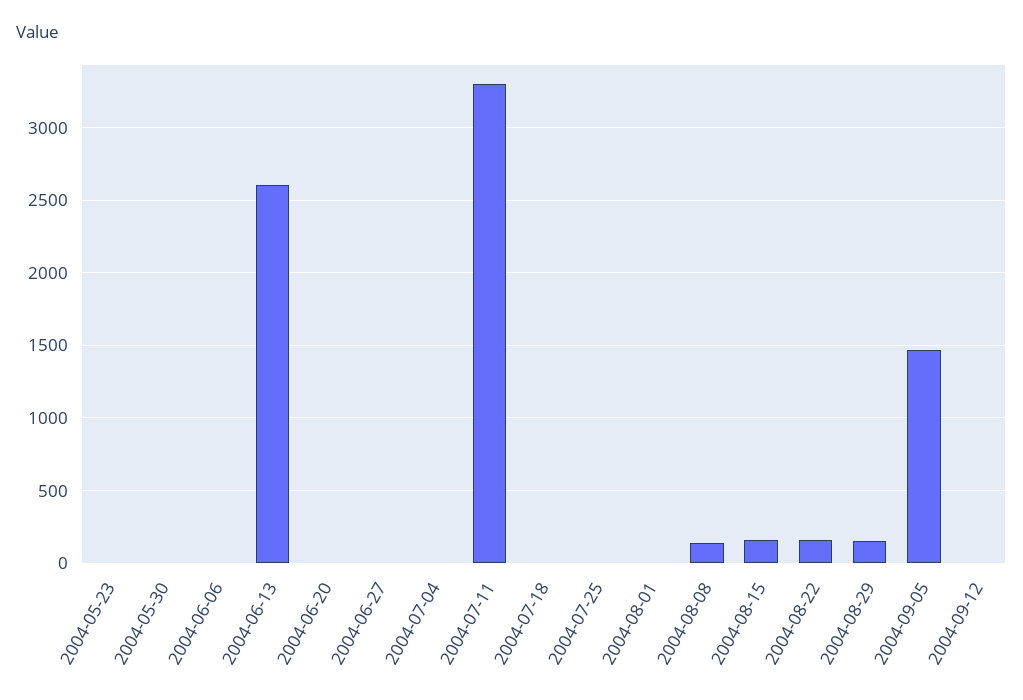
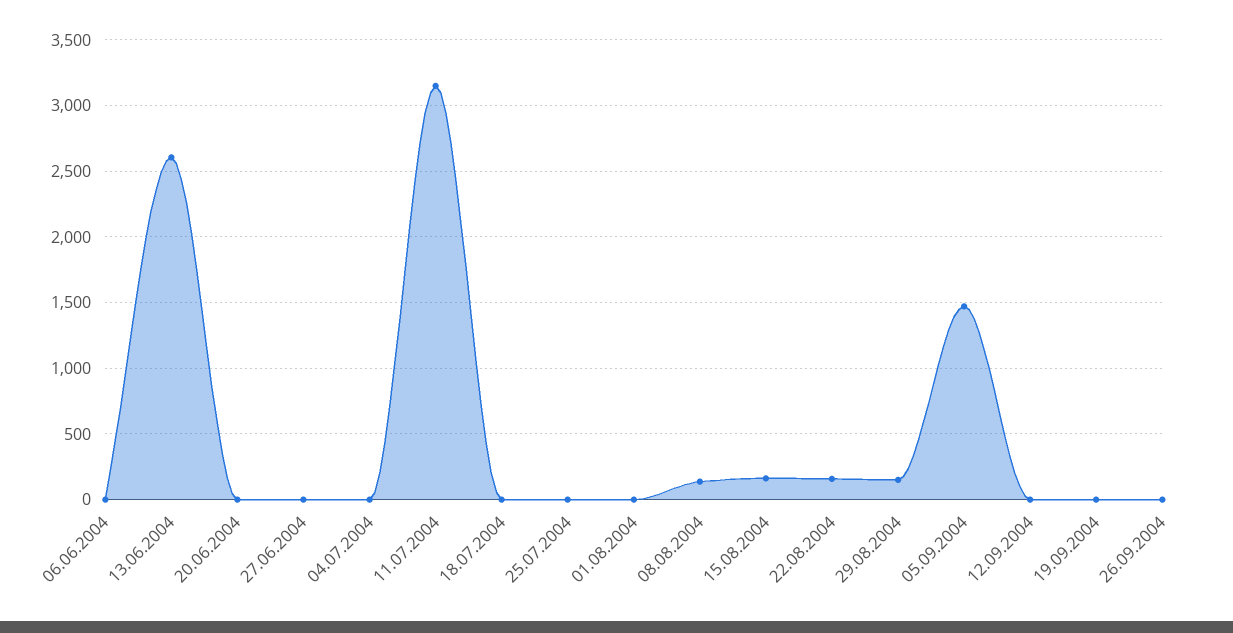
2004-05-23: 0 -> none
2004-05-30: 0 -> none
2004-07-11: 3300 -> 3150
19.09.2004: none -> 0
26.09.2004: none -> 0

